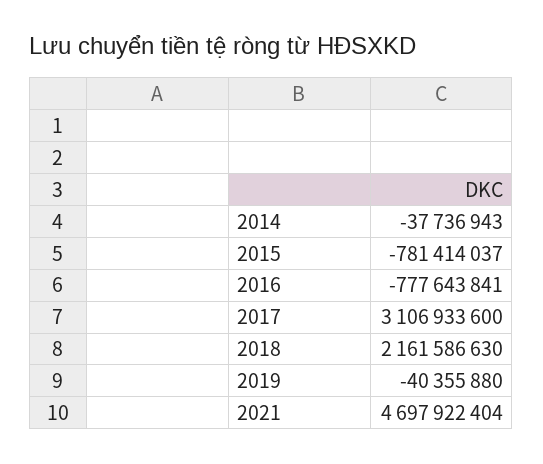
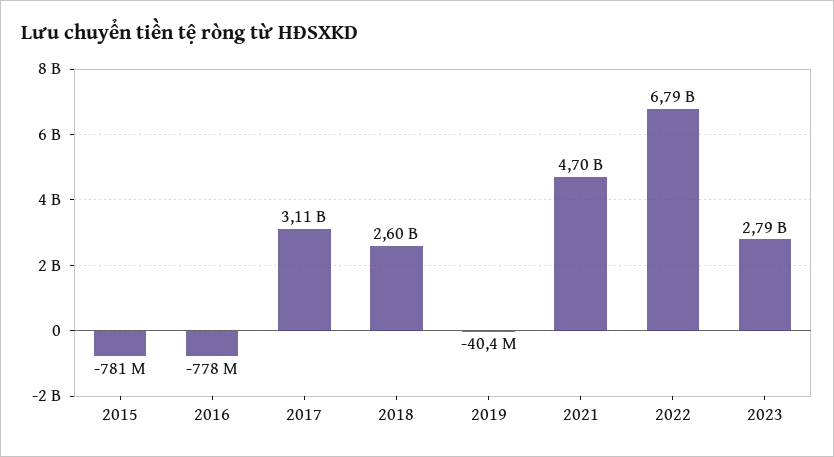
2014: -37736943 -> none
2018: 2161586630 -> 2600000000
2022: none -> 6790000000
2023: none -> 2790000000

